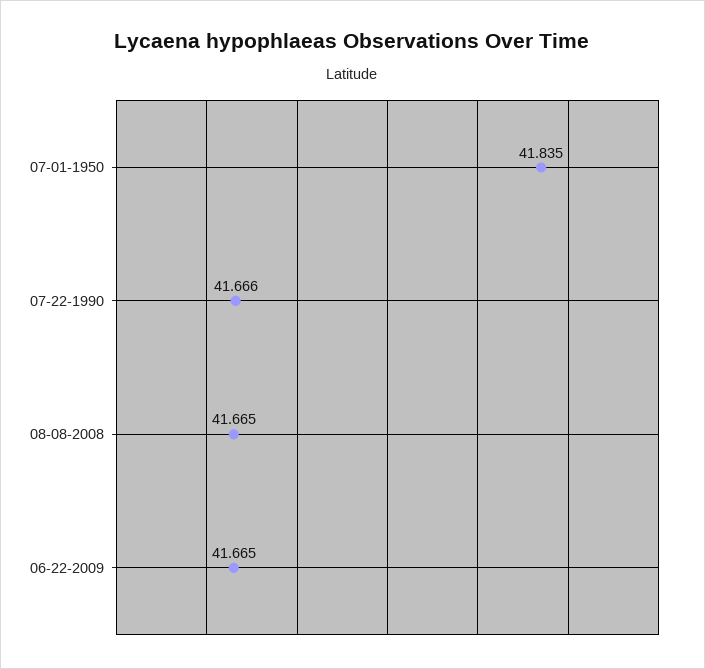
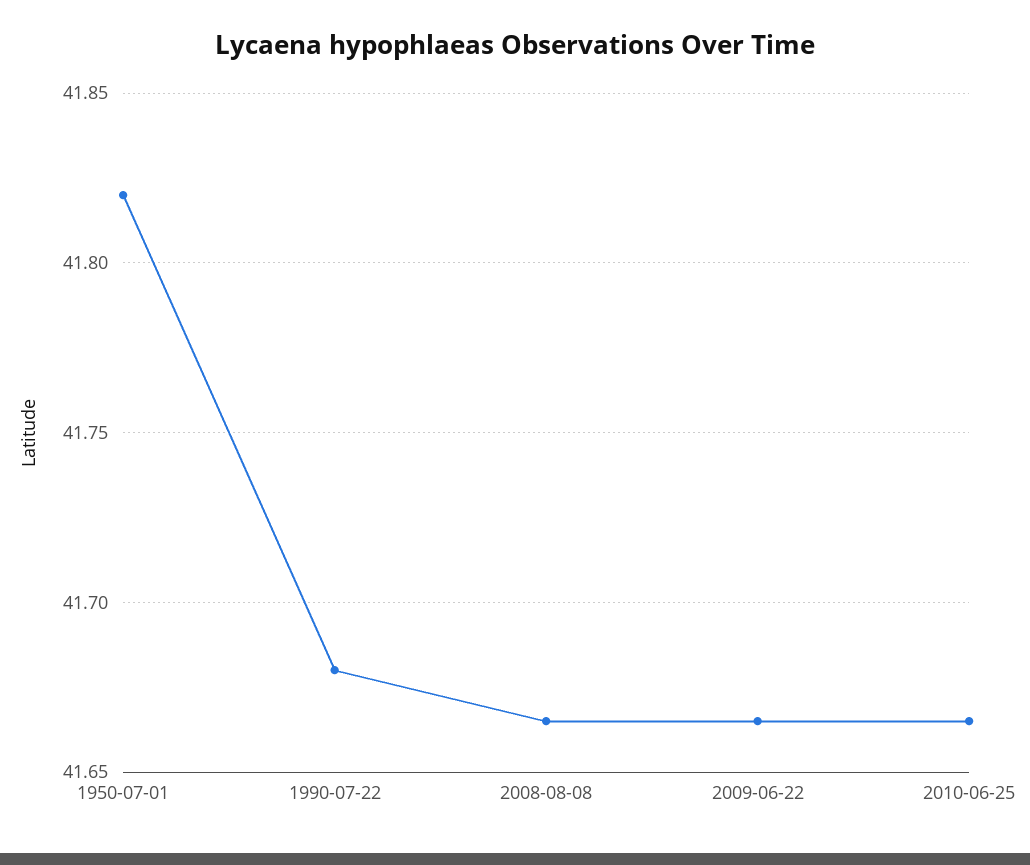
07-01-1950: 41.835 -> 41.82
07-22-1990: 41.666 -> 41.68
2010-06-25: none -> 41.665

